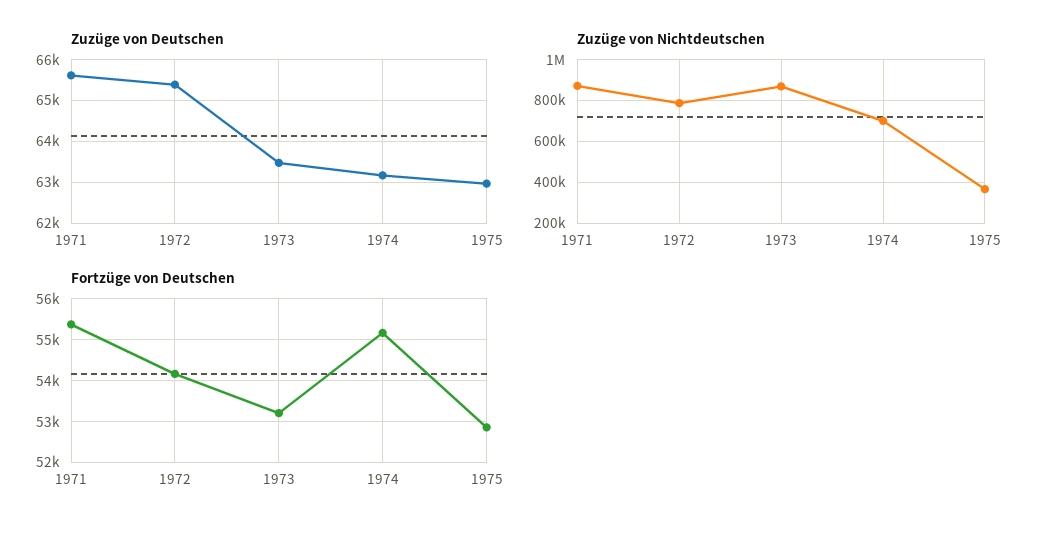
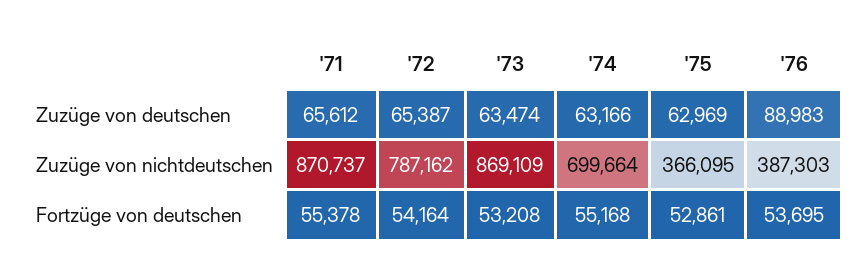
Zuzüge von Deutschen, '76: none -> 88983
Zuzüge von Nichtdeutschen, '76: none -> 387303
Fortzüge von Deutschen, '76: none -> 53695

